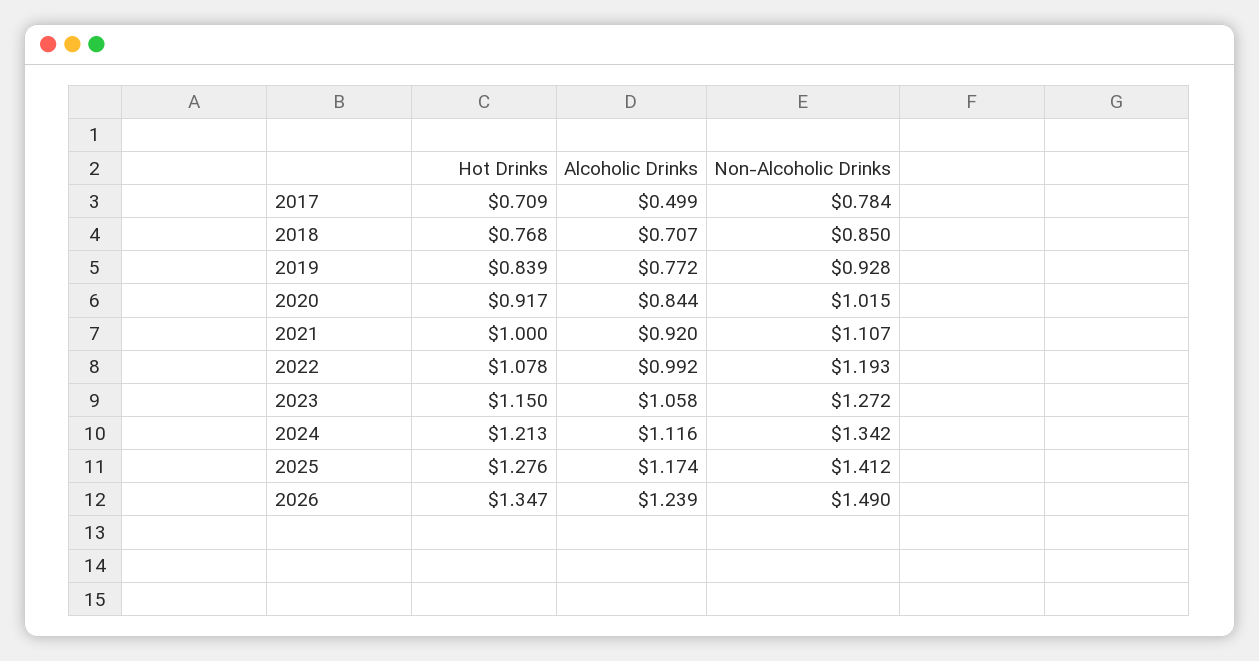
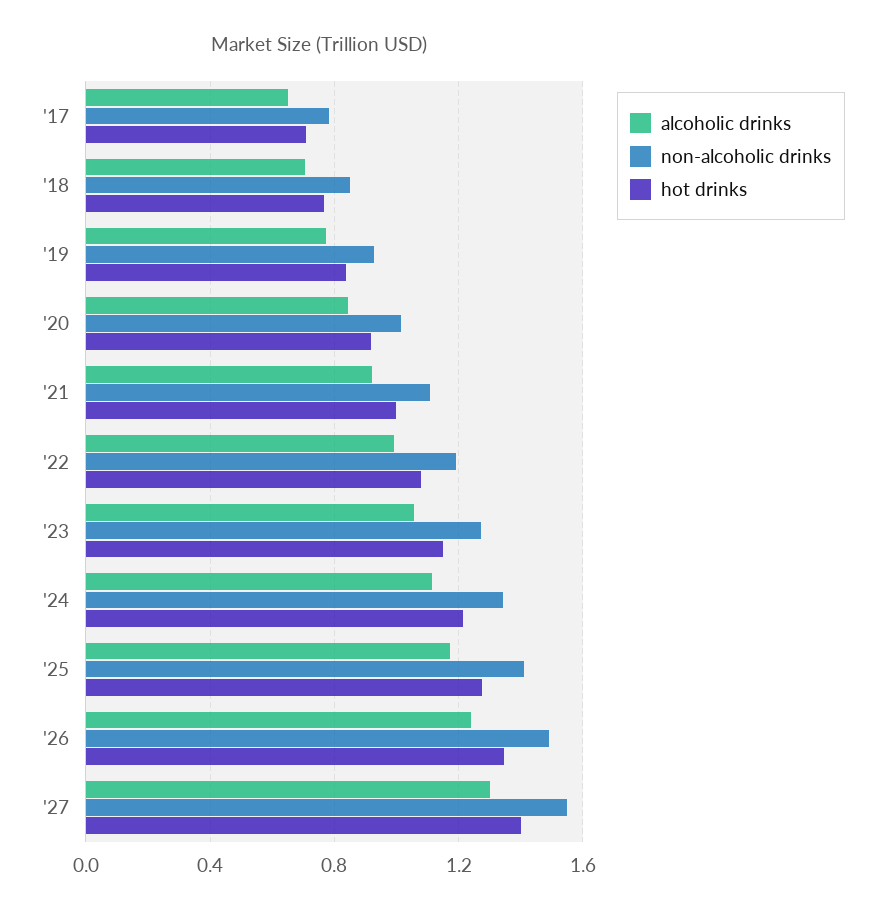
Alcoholic Drinks, 2017: 0.499 -> 0.65
Alcoholic Drinks, '27: none -> 1.3
Non-Alcoholic Drinks, '27: none -> 1.55
Hot Drinks, '27: none -> 1.4

